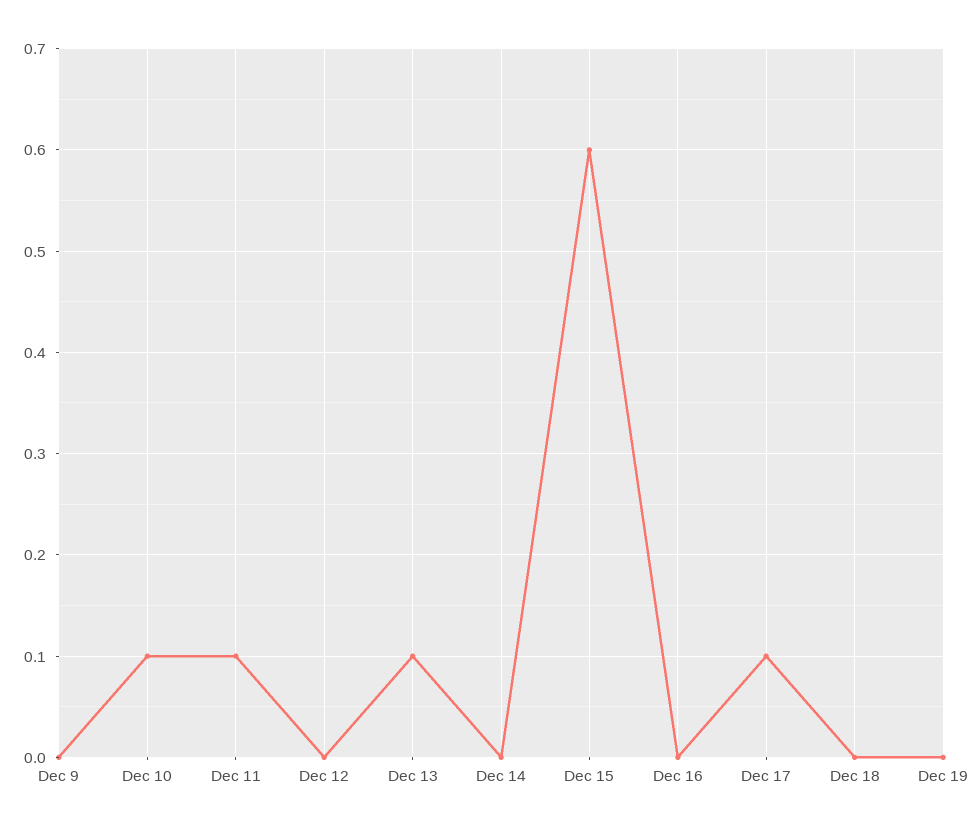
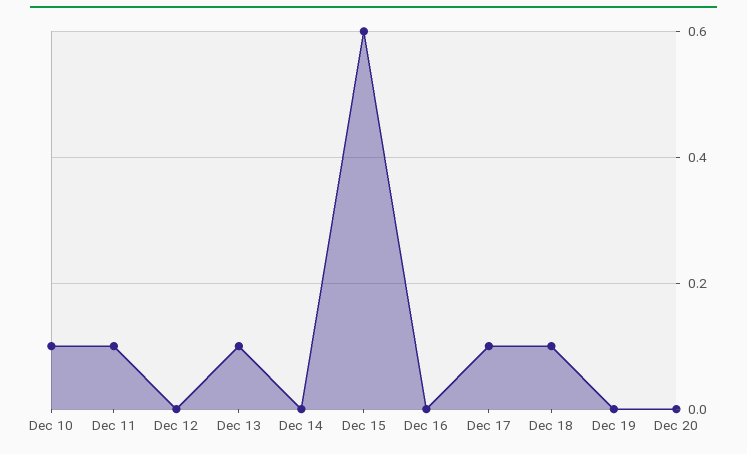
Dec 9: 0 -> none
Dec 18: 0 -> 0.1
Dec 20: none -> 0

